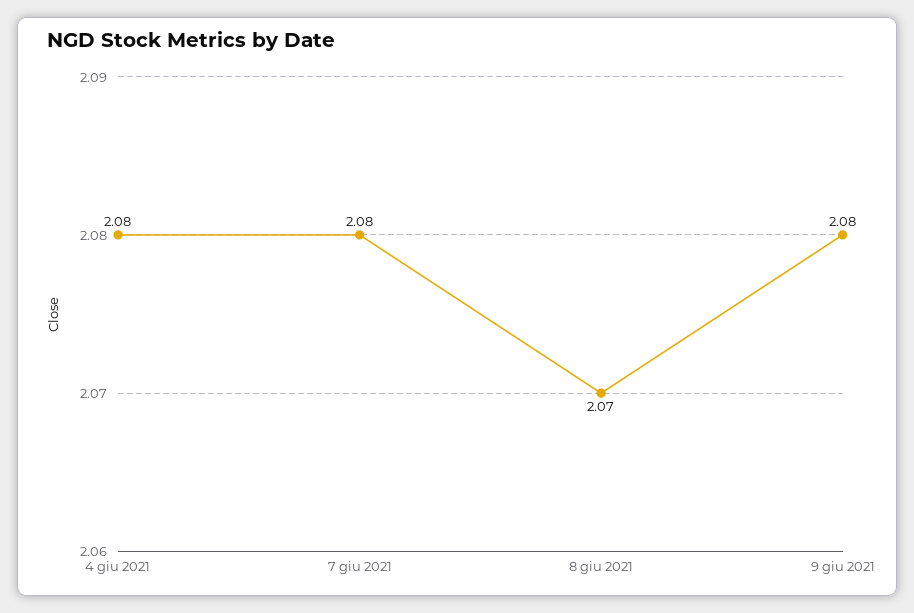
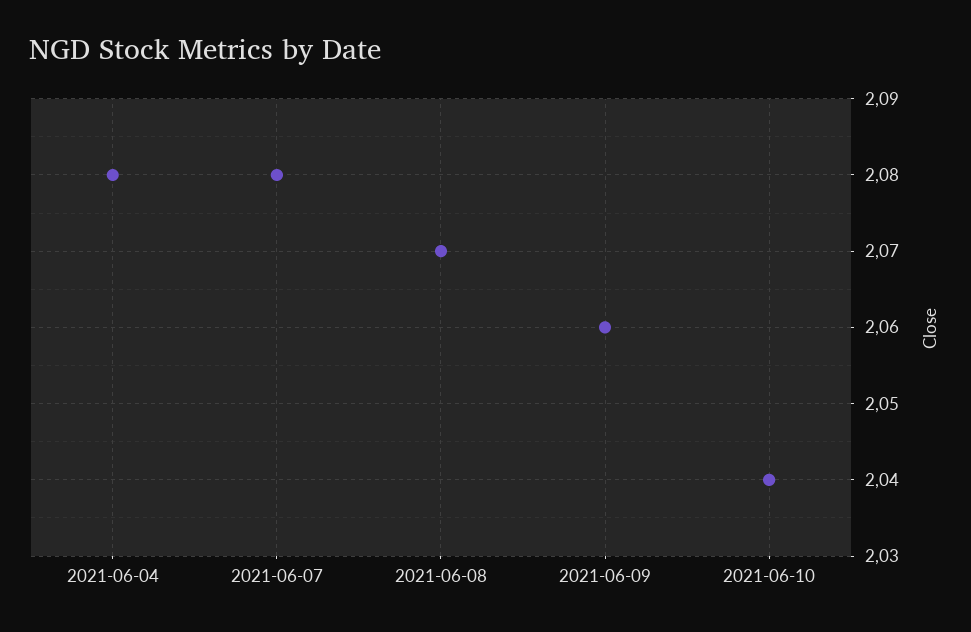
9 giu 2021: 2.08 -> 2.06
2021-06-10: none -> 2.04

